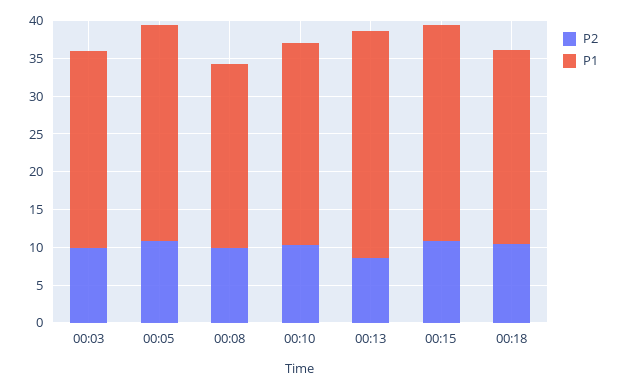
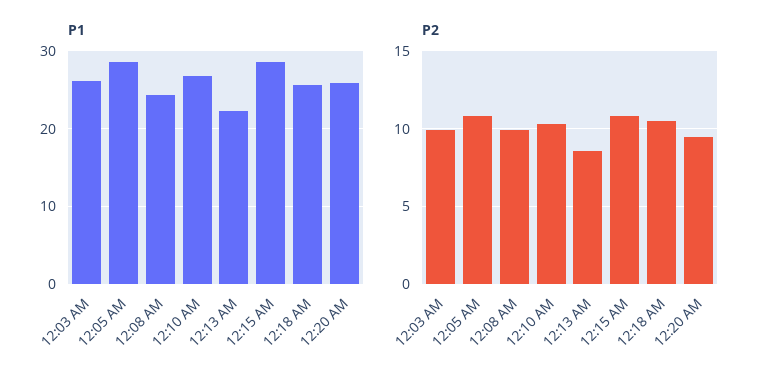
P1, 00:13: 30 -> 22
P1, 12:20 AM: none -> 26
P2, 12:20 AM: none -> 9.5

